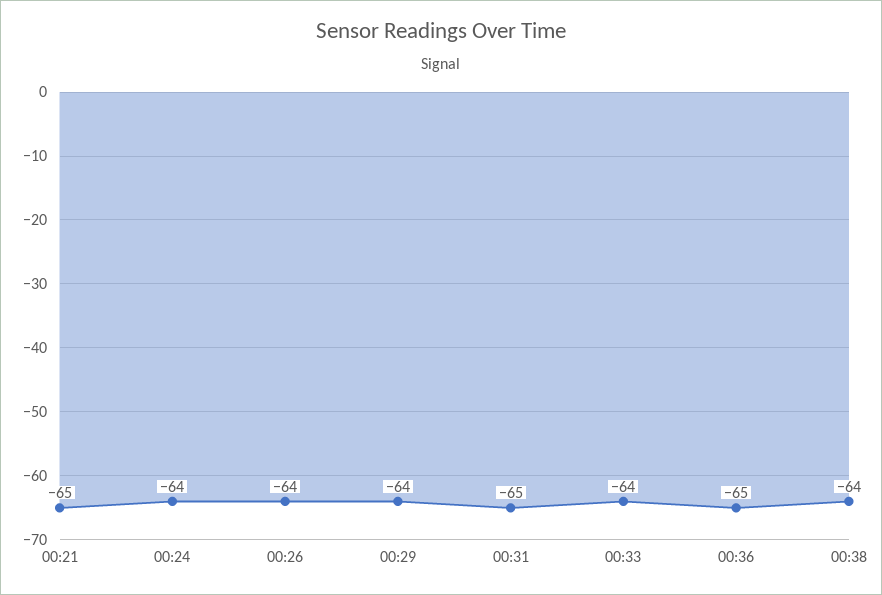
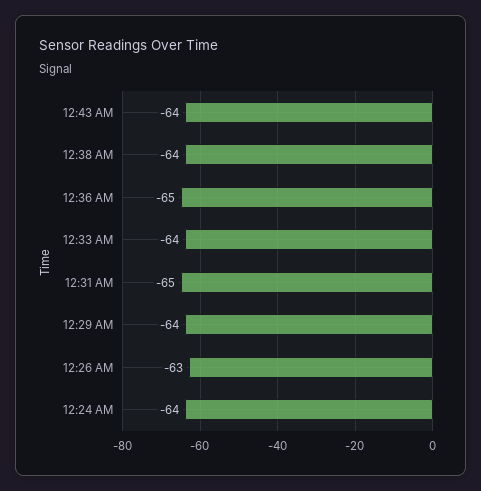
00:21: -65 -> none
00:26: -64 -> -63
12:43 AM: none -> -64

